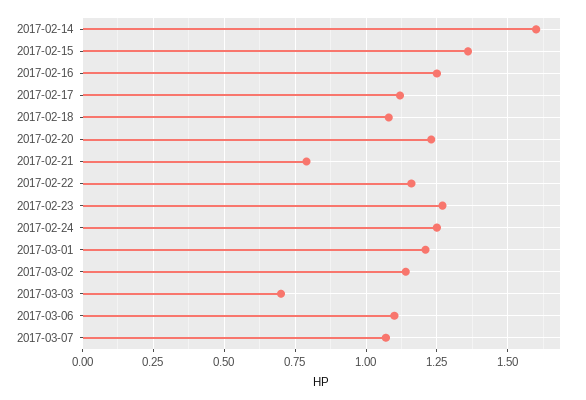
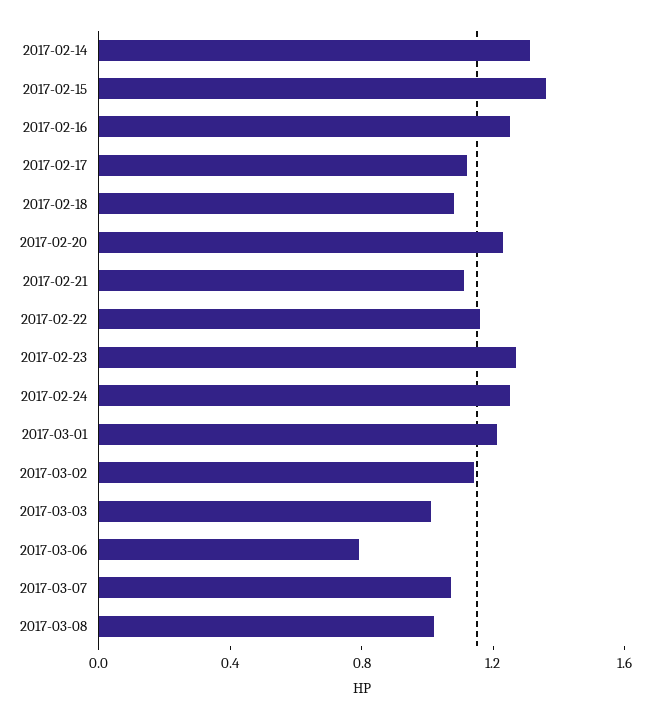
2017-02-14: 1.6 -> 1.3
2017-02-21: 0.8 -> 1.1
2017-03-03: 0.7 -> 1
2017-03-06: 1.1 -> 0.8
2017-03-08: none -> 1

